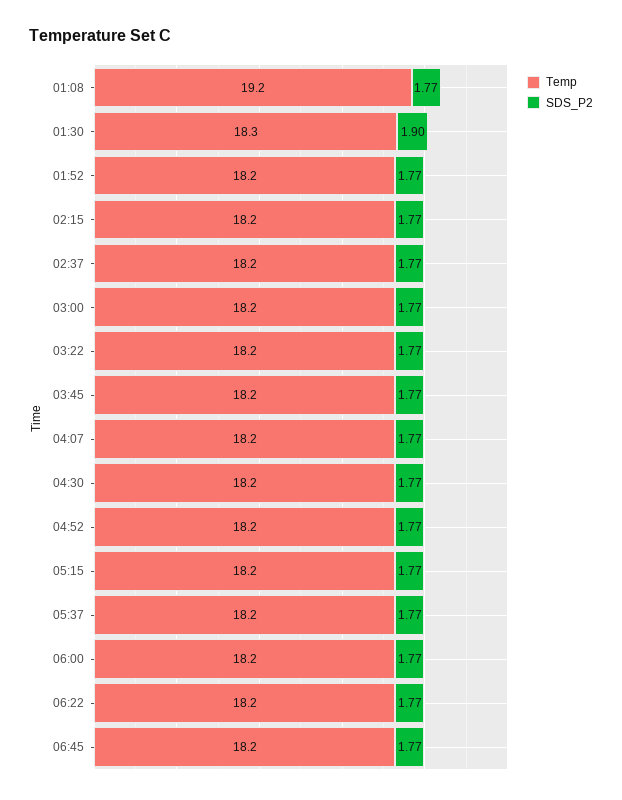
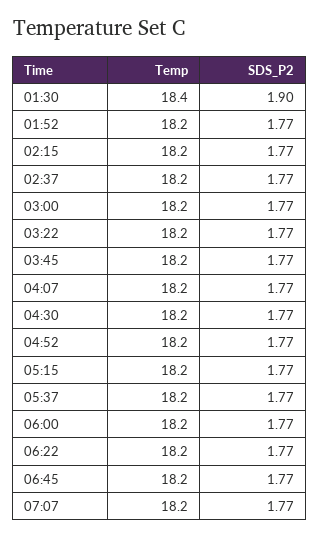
Temp, 01:08: 19.2 -> none
SDS_P2, 01:08: 1.77 -> none
Temp, 01:30: 18.3 -> 18.4
Temp, 07:07: none -> 18.2
SDS_P2, 07:07: none -> 1.77

